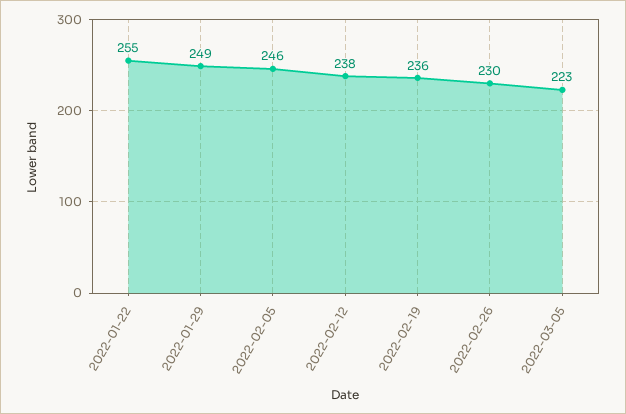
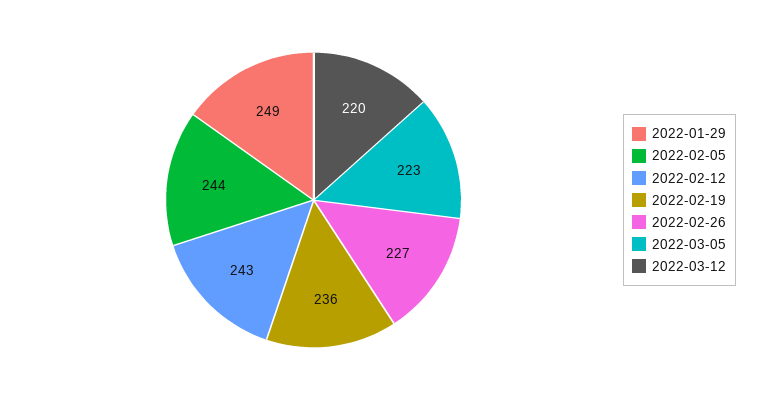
2022-01-22: 255 -> none
2022-02-05: 246 -> 244
2022-02-12: 238 -> 243
2022-02-26: 230 -> 227
2022-03-12: none -> 220

